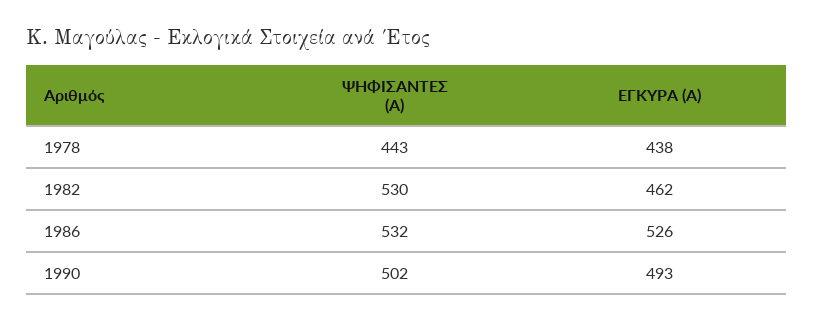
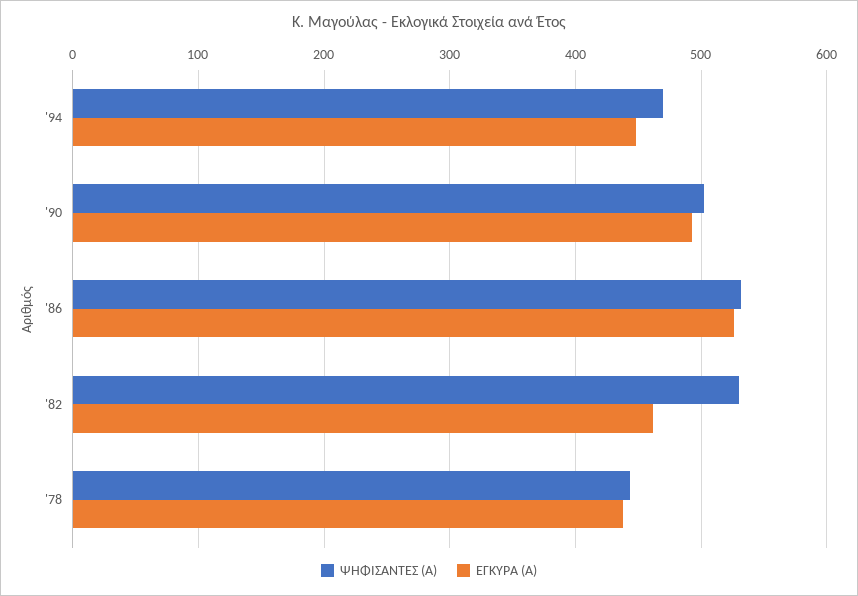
ΨΗΦΙΣΑΝΤΕΣ (Α), '94: none -> 470
ΕΓΚΥΡΑ (Α), '94: none -> 450

